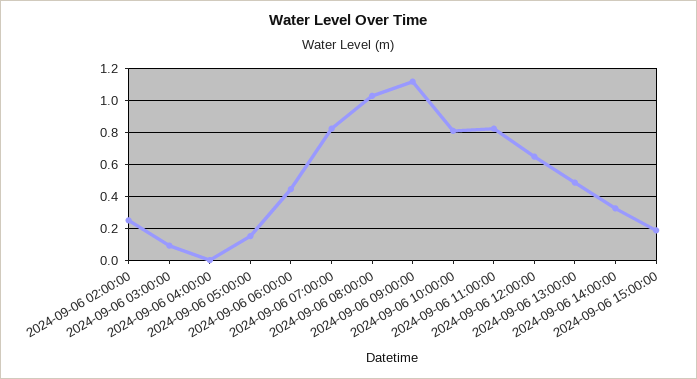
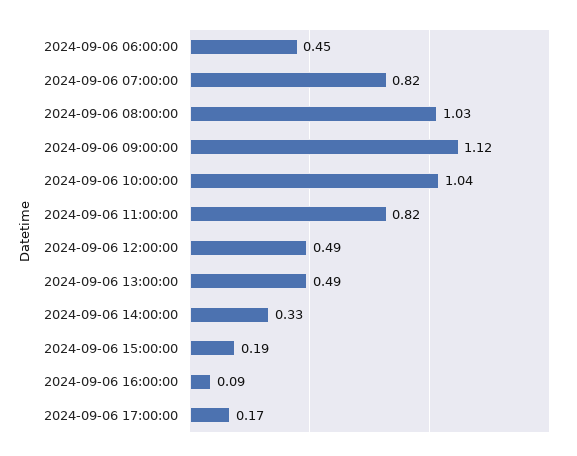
2024-09-06 02:00:00: 0.25 -> none
2024-09-06 03:00:00: 0.1 -> none
2024-09-06 04:00:00: 0 -> none
2024-09-06 05:00:00: 0.15 -> none
2024-09-06 10:00:00: 0.8 -> 1.04
2024-09-06 12:00:00: 0.65 -> 0.49
2024-09-06 16:00:00: none -> 0.09
2024-09-06 17:00:00: none -> 0.17

